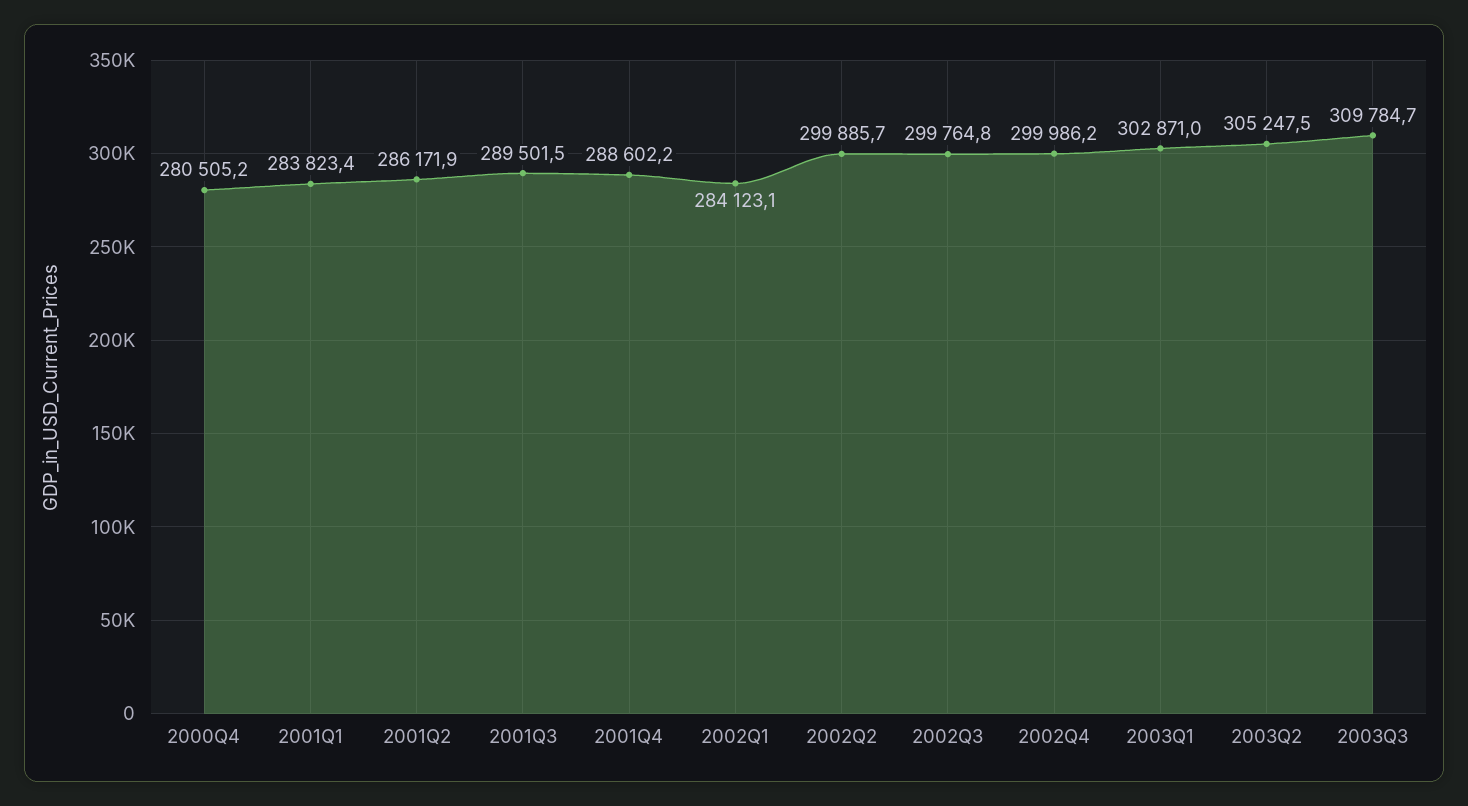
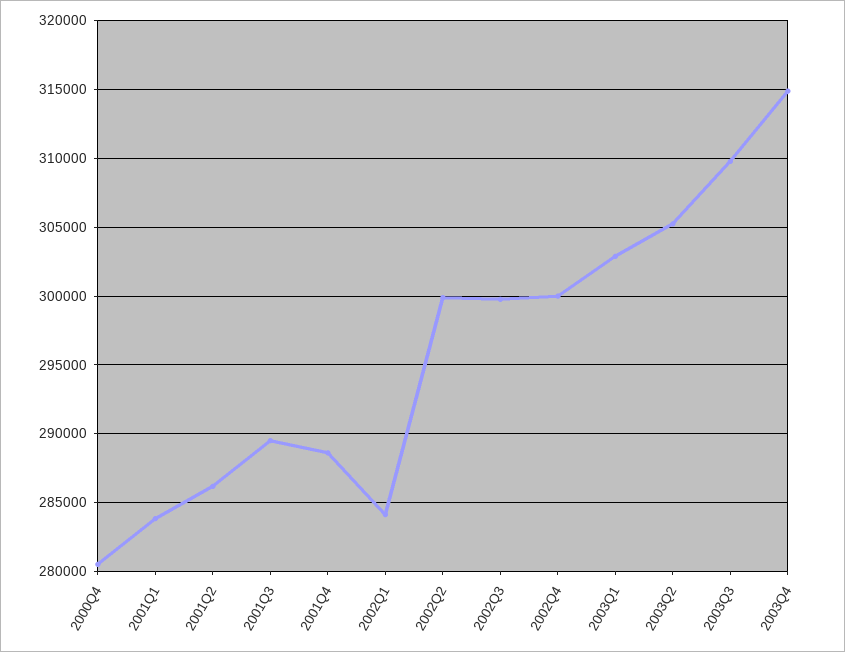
2003Q4: none -> 315000

